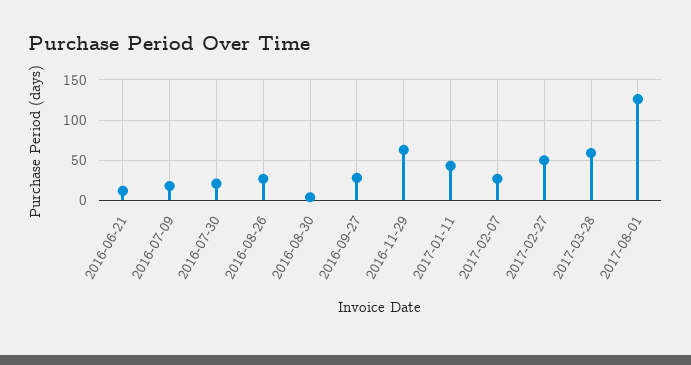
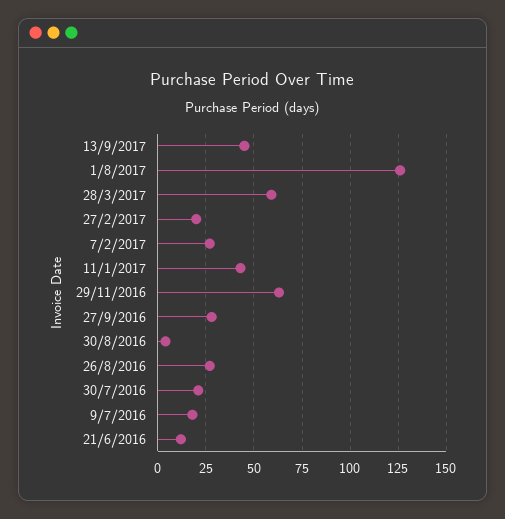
2017-02-27: 50 -> 20
13/9/2017: none -> 45

